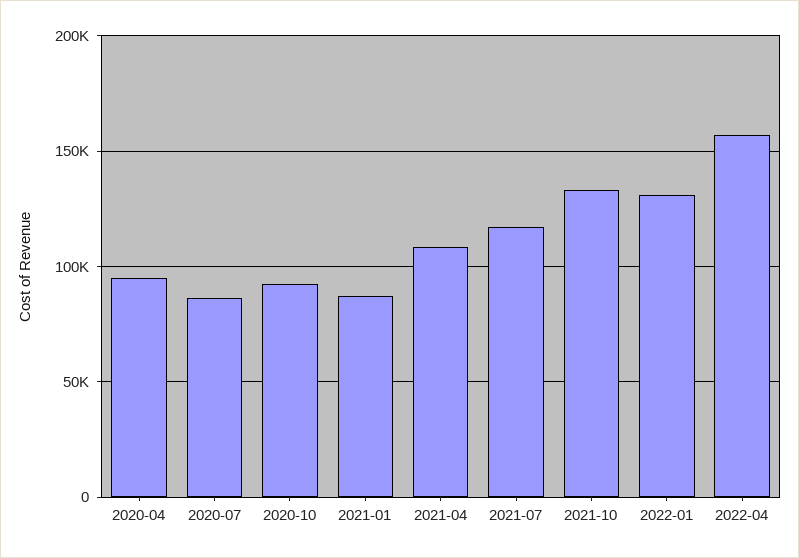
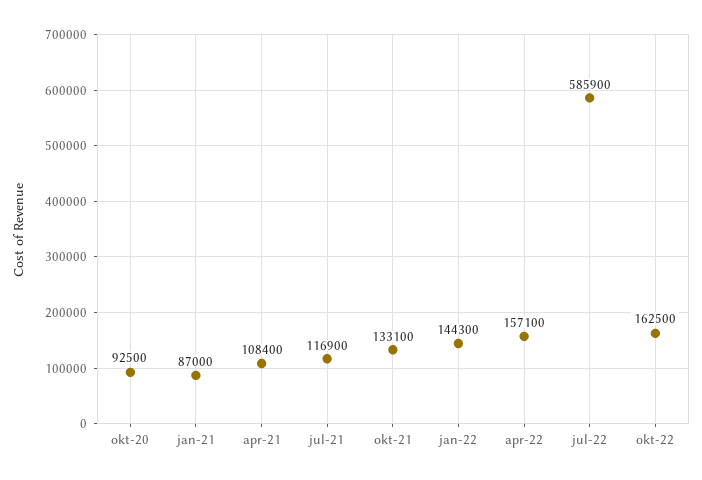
2020-04: 95000 -> none
2020-07: 85000 -> none
2022-01: 130000 -> 144300
jul-22: none -> 585900
okt-22: none -> 162500

